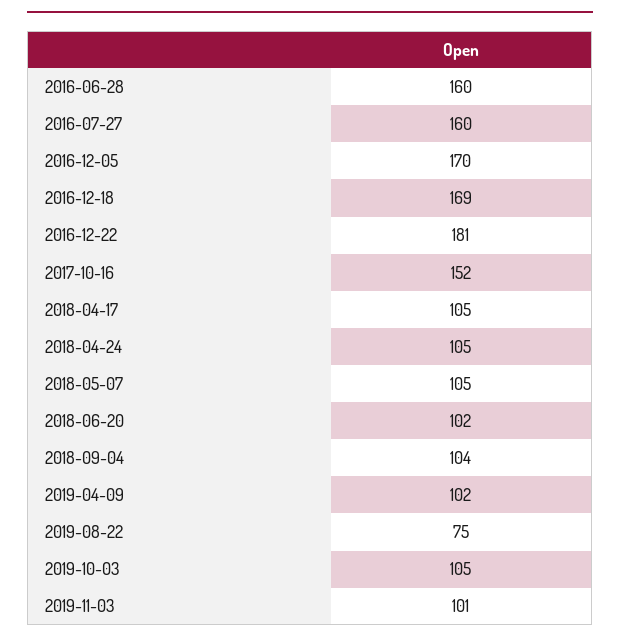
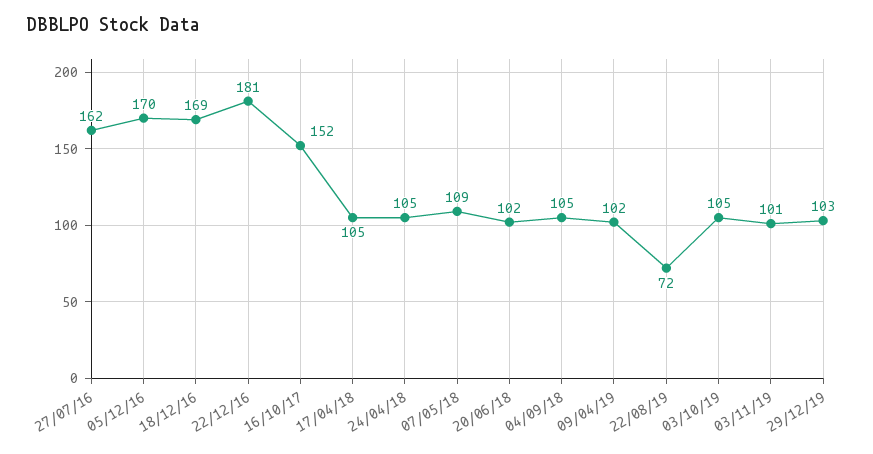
2016-06-28: 160 -> none
2016-07-27: 160 -> 162
2018-05-07: 105 -> 109
2018-09-04: 104 -> 105
2019-08-22: 75 -> 72
29/12/19: none -> 103

